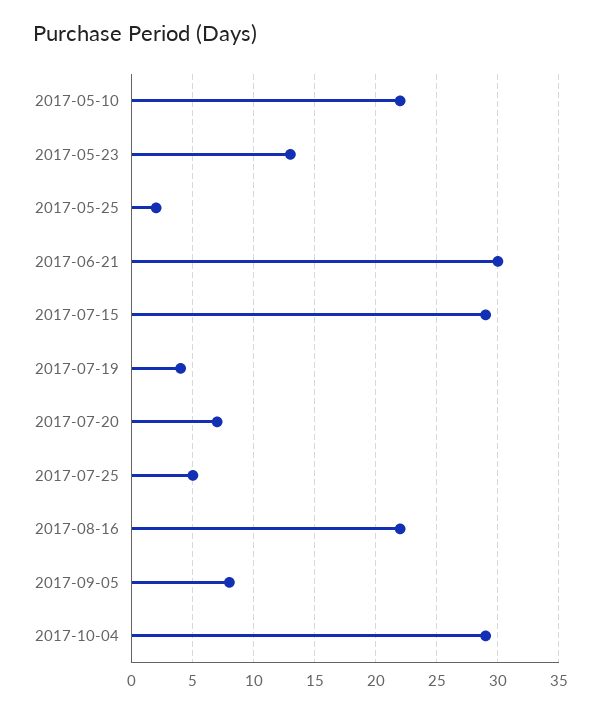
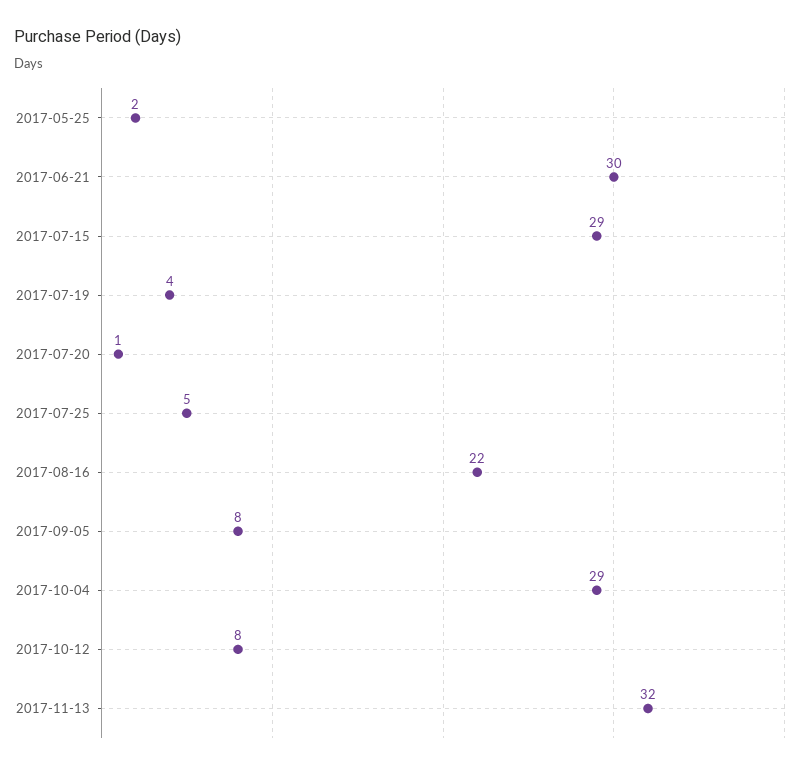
2017-05-10: 22 -> none
2017-05-23: 13 -> none
2017-07-20: 7 -> 1
2017-10-12: none -> 8
2017-11-13: none -> 32

